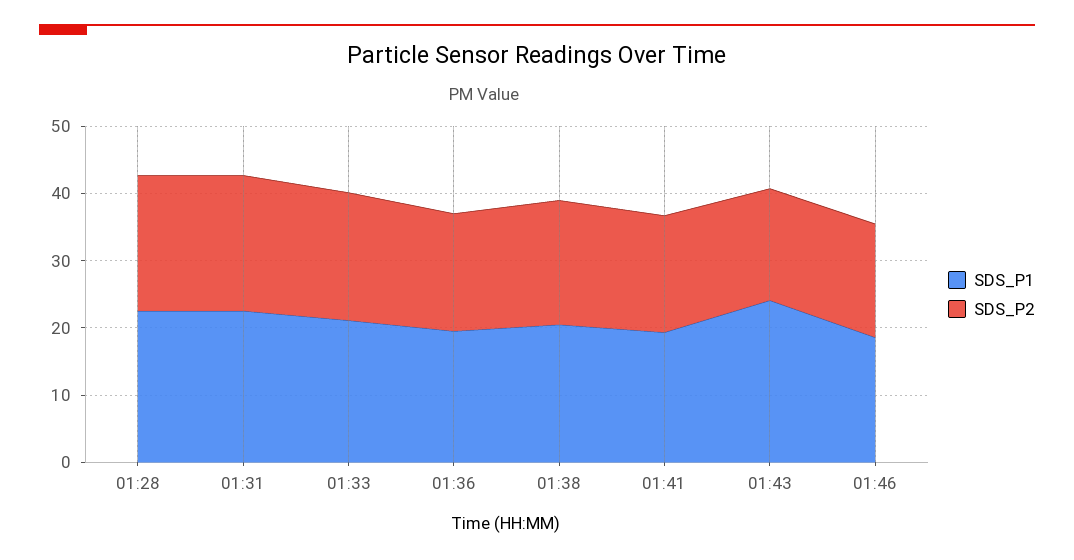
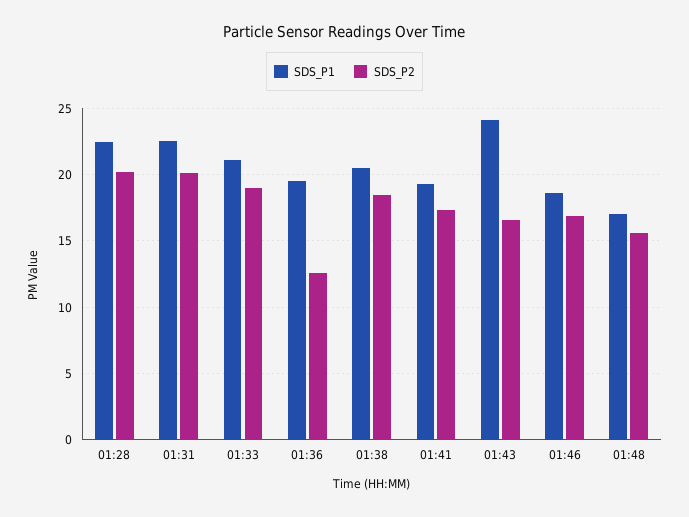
SDS_P2, 01:36: 18 -> 12.5
SDS_P1, 01:48: none -> 17
SDS_P2, 01:48: none -> 15.5

